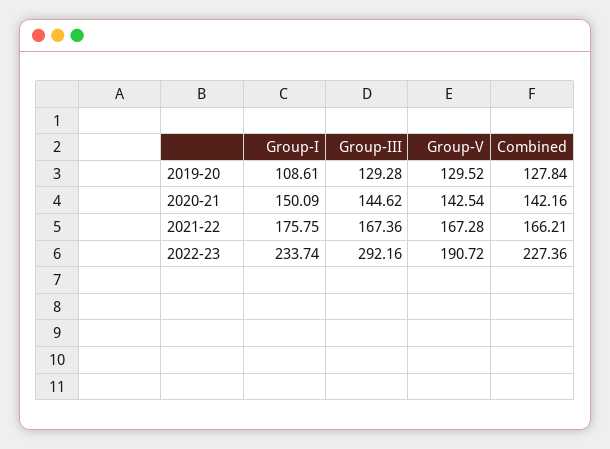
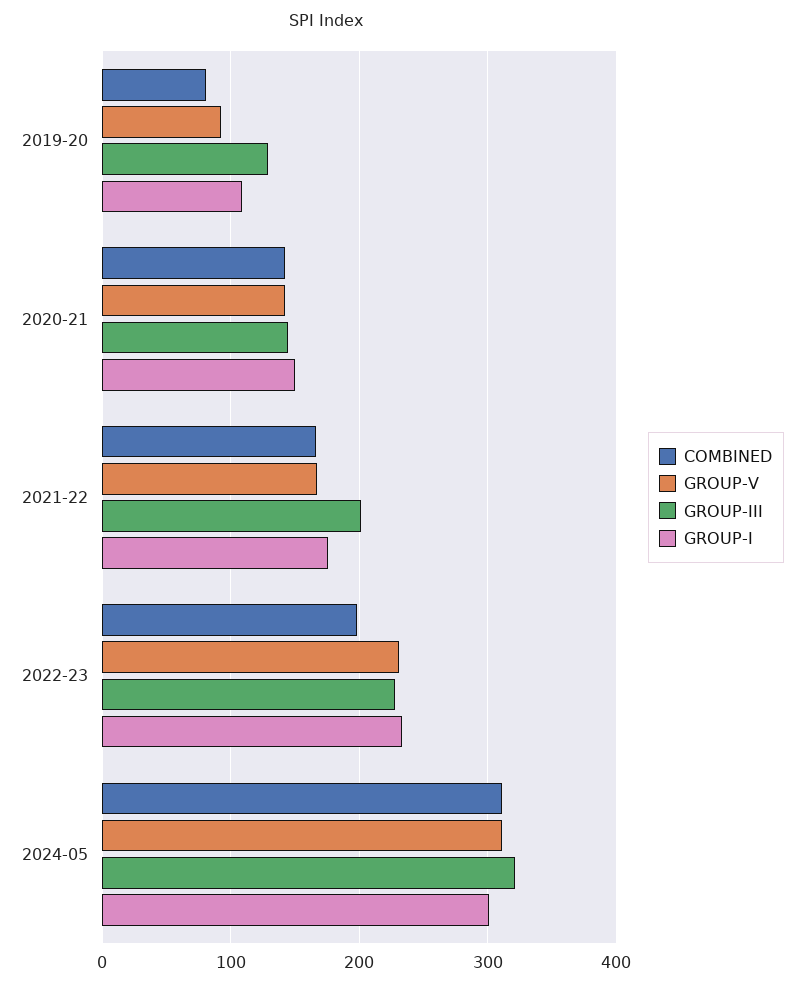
Group-V, 2019-20: 129.52 -> 90
Combined, 2019-20: 127.84 -> 80
Group-III, 2021-22: 167.36 -> 200
Group-III, 2022-23: 292.16 -> 230
Group-V, 2022-23: 190.72 -> 230
Combined, 2022-23: 227.36 -> 200
Combined, 2024-05: none -> 310
Group-V, 2024-05: none -> 310
Group-III, 2024-05: none -> 320
Group-I, 2024-05: none -> 300

